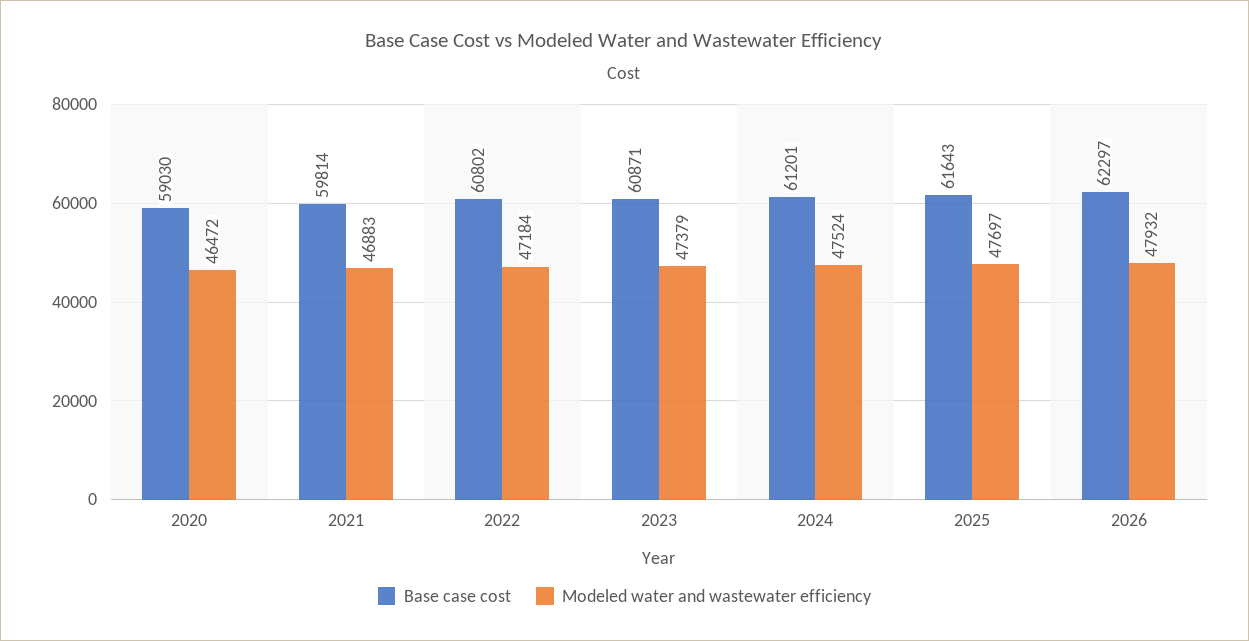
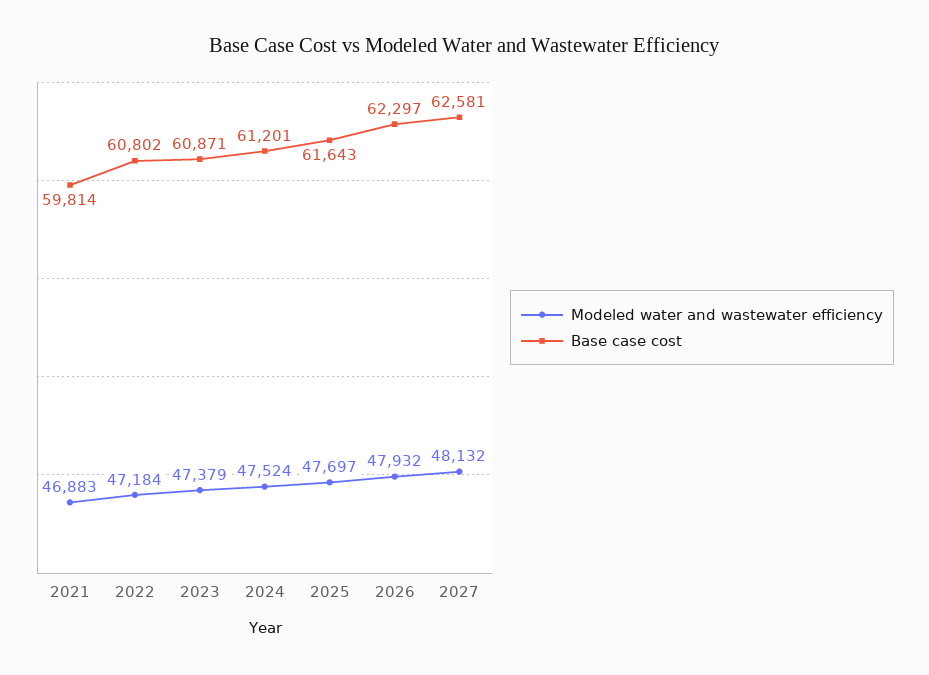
Base case cost, 2020: 59030 -> none
Modeled water and wastewater efficiency, 2020: 46472 -> none
Modeled water and wastewater efficiency, 2027: none -> 48132
Base case cost, 2027: none -> 62581

